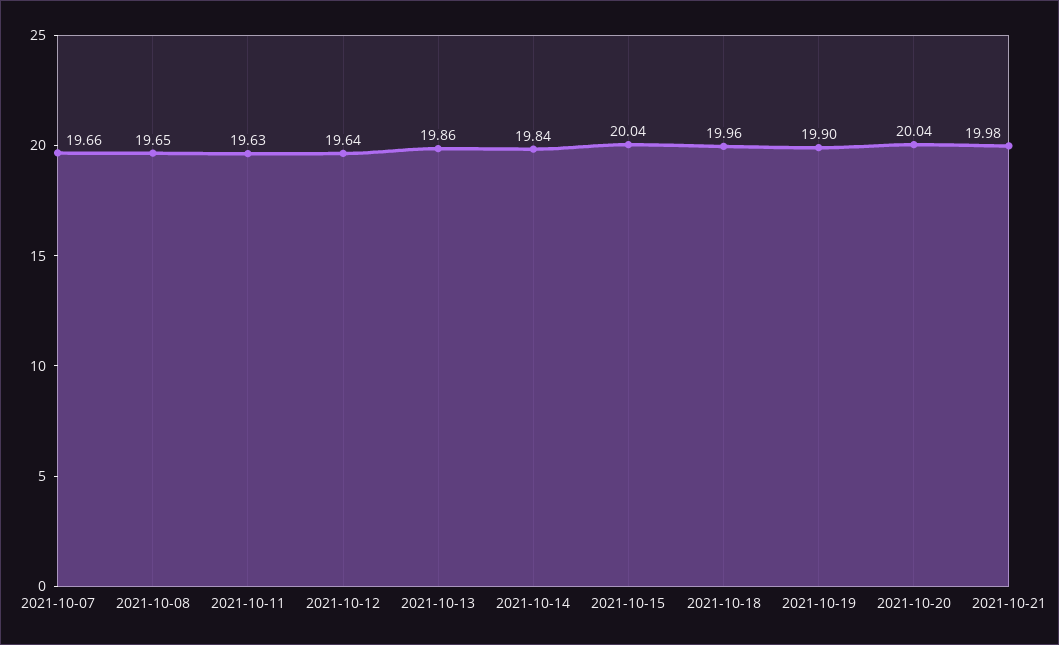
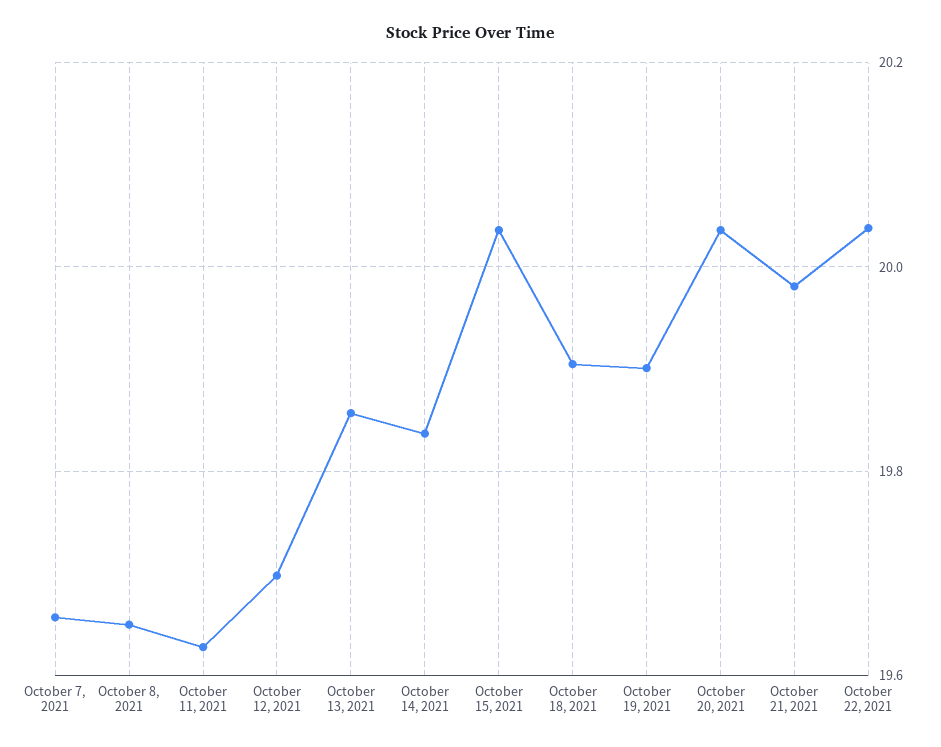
2021-10-12: 19.64 -> 19.7
2021-10-18: 19.96 -> 19.9
October 22, 2021: none -> 20.04

